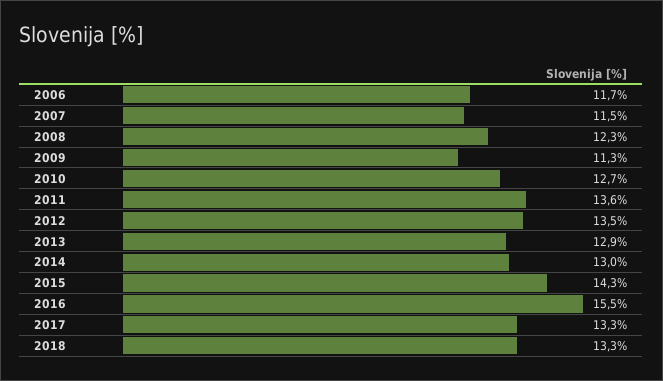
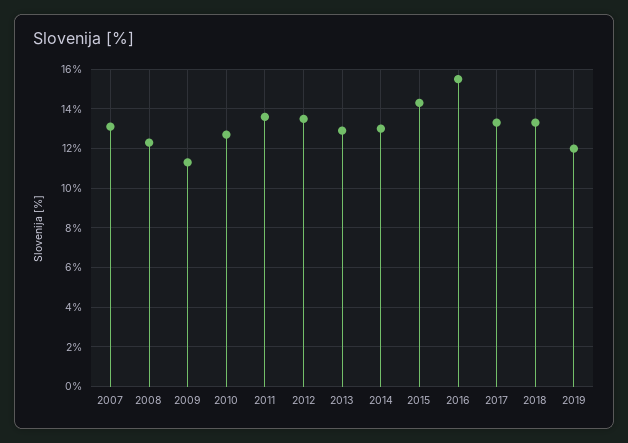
2006: 11.7 -> none
2007: 11.5 -> 13
2019: none -> 12

